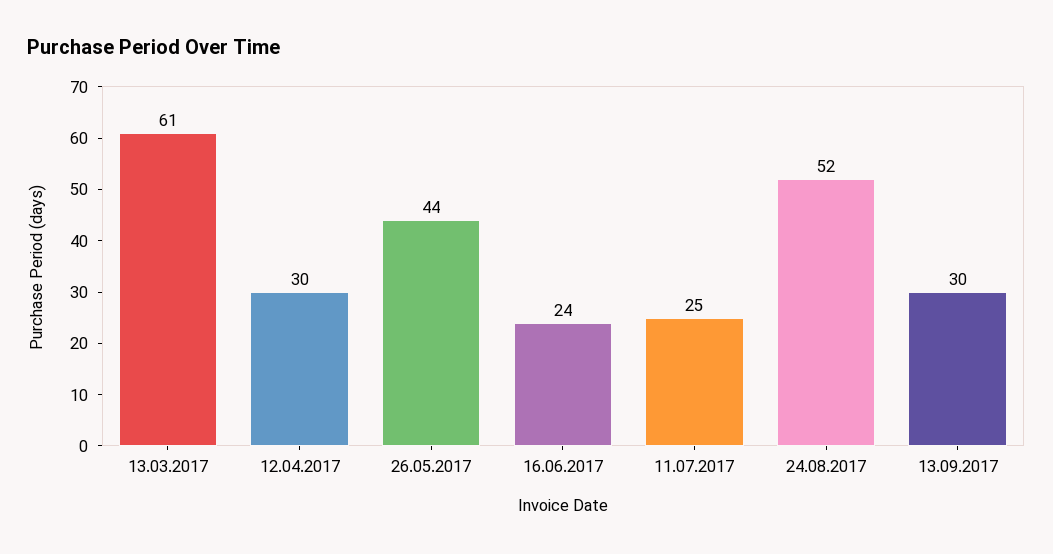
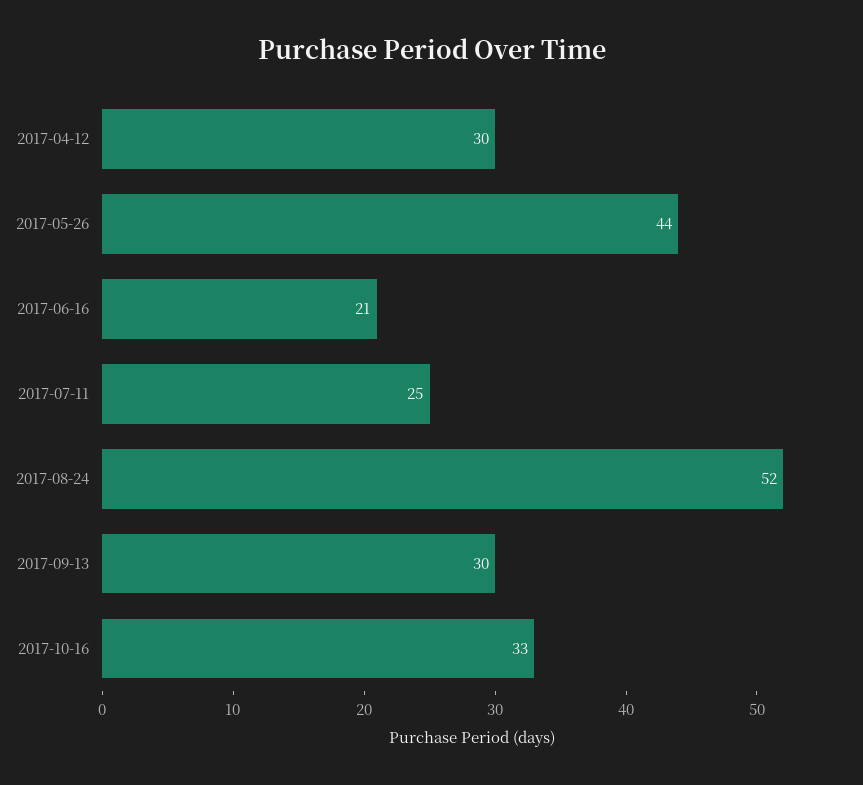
13.03.2017: 61 -> none
16.06.2017: 24 -> 21
2017-10-16: none -> 33

